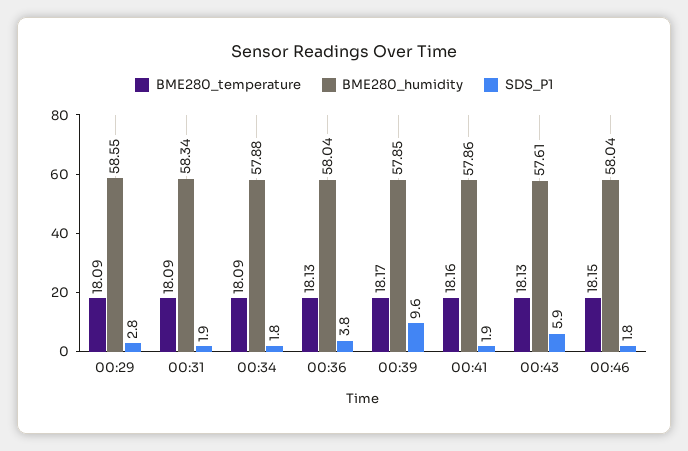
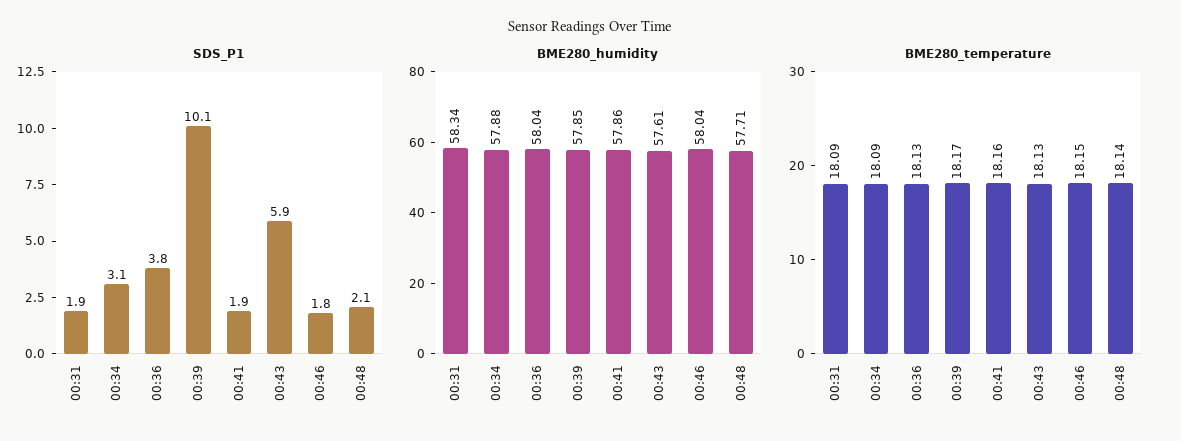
BME280_temperature, 00:29: 18.09 -> none
BME280_humidity, 00:29: 58.55 -> none
SDS_P1, 00:29: 2.8 -> none
SDS_P1, 00:34: 1.8 -> 3.1
SDS_P1, 00:39: 9.6 -> 10.1
SDS_P1, 00:48: none -> 2.1
BME280_humidity, 00:48: none -> 57.71
BME280_temperature, 00:48: none -> 18.14

